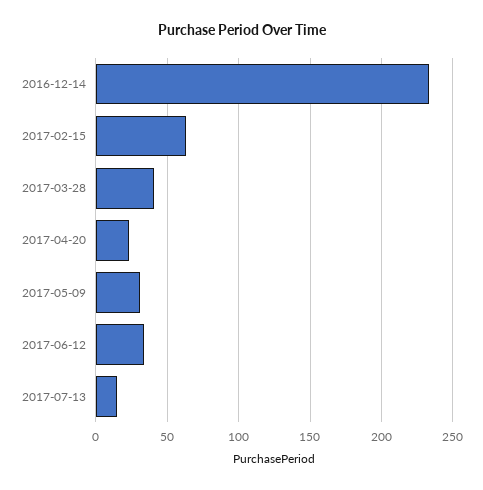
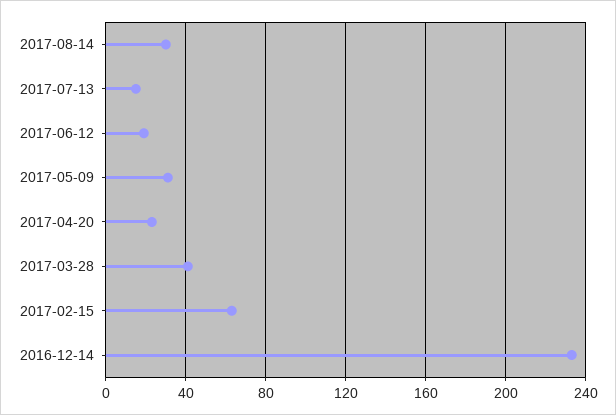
2017-06-12: 35 -> 20
2017-08-14: none -> 30

